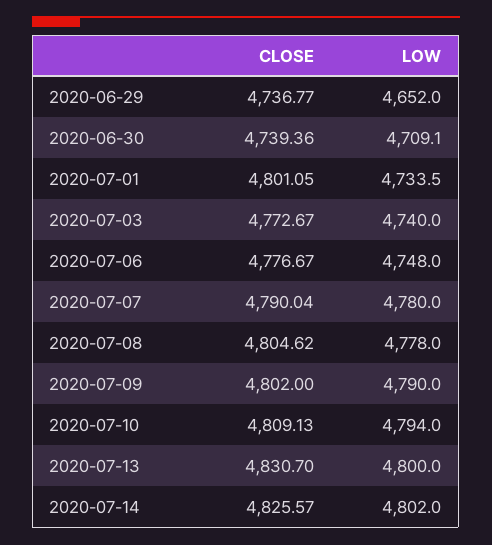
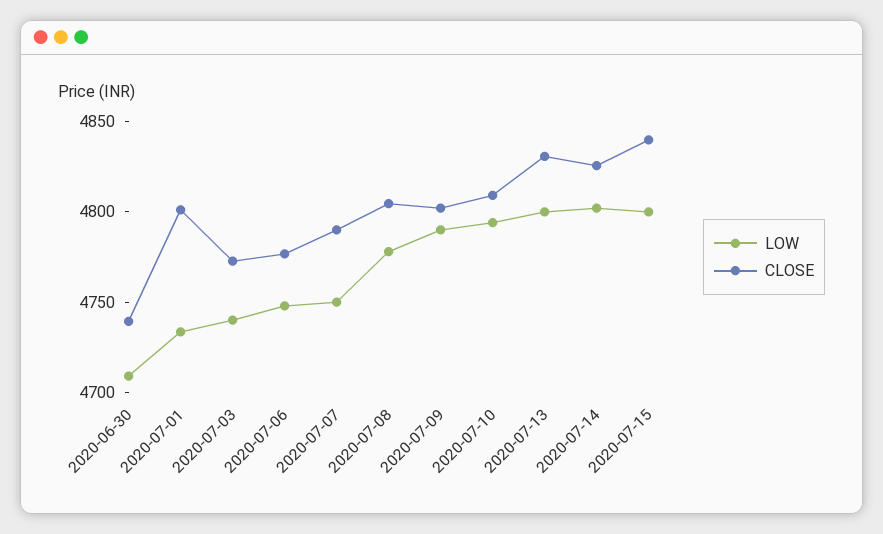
CLOSE, 2020-06-29: 4736.77 -> none
LOW, 2020-06-29: 4652 -> none
LOW, 2020-07-07: 4780 -> 4750
LOW, 2020-07-15: none -> 4800
CLOSE, 2020-07-15: none -> 4840

